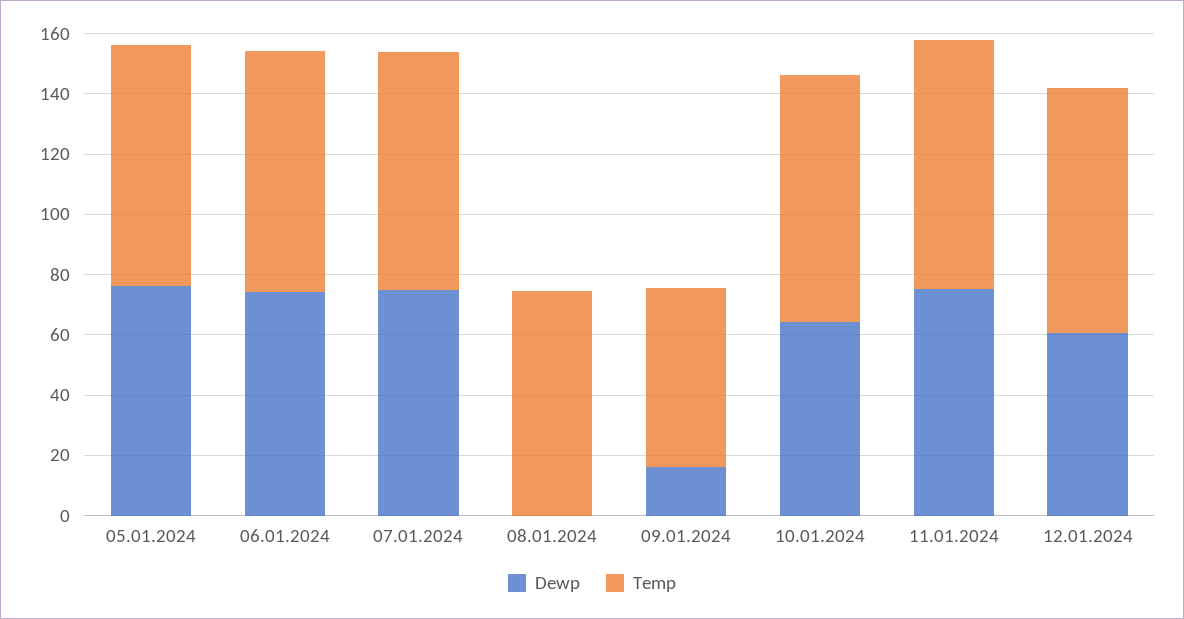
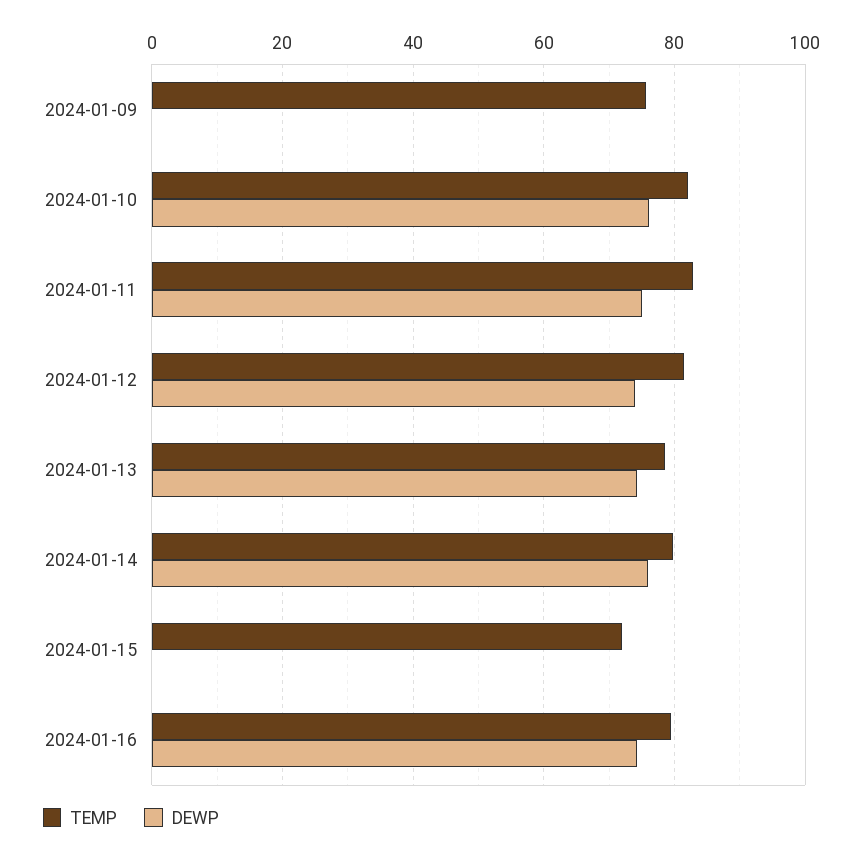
Dewp, 05.01.2024: 75 -> none
Temp, 05.01.2024: 80 -> none
Dewp, 06.01.2024: 75 -> none
Temp, 06.01.2024: 80 -> none
Dewp, 07.01.2024: 75 -> none
Temp, 07.01.2024: 80 -> none
Dewp, 08.01.2024: 0 -> none
Temp, 08.01.2024: 75 -> none
Dewp, 09.01.2024: 15 -> 0
Temp, 09.01.2024: 60 -> 76
Dewp, 10.01.2024: 65 -> 76
Dewp, 12.01.2024: 60 -> 74
Temp, 2024-01-13: none -> 78
Dewp, 2024-01-13: none -> 74
Temp, 2024-01-14: none -> 80
Dewp, 2024-01-14: none -> 76
Temp, 2024-01-15: none -> 72
Dewp, 2024-01-15: none -> 0
Temp, 2024-01-16: none -> 80
Dewp, 2024-01-16: none -> 74

